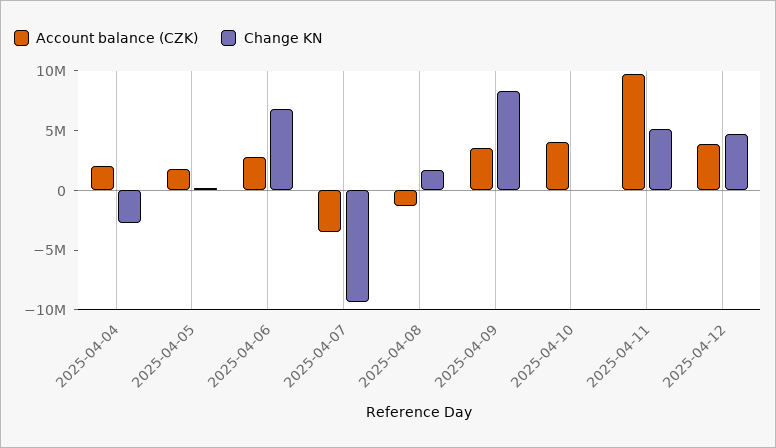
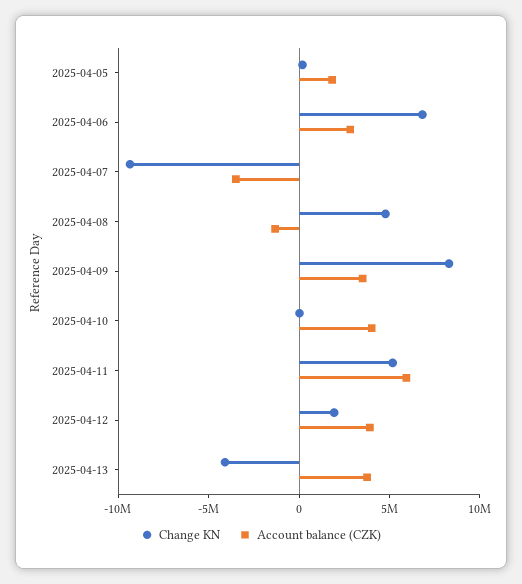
Account balance (CZK), 2025-04-04: 2000000 -> none
Change KN, 2025-04-04: -3000000 -> none
Change KN, 2025-04-08: 2000000 -> 5000000
Account balance (CZK), 2025-04-11: 10000000 -> 6000000
Change KN, 2025-04-12: 5000000 -> 2000000
Change KN, 2025-04-13: none -> -4000000
Account balance (CZK), 2025-04-13: none -> 4000000

